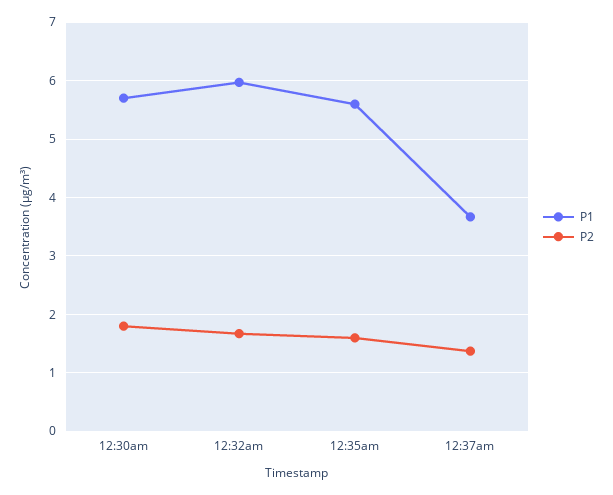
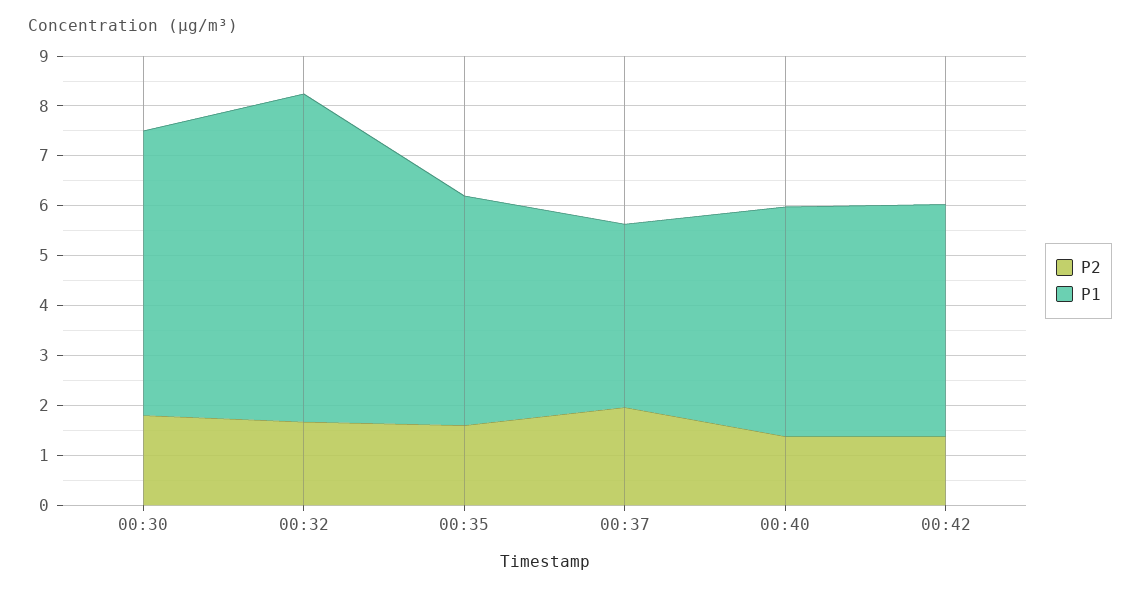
P1, 12:32am: 6 -> 6.6
P1, 12:35am: 5.6 -> 4.6
P2, 12:37am: 1.4 -> 2
P2, 00:40: none -> 1.4
P1, 00:40: none -> 4.6
P2, 00:42: none -> 1.4
P1, 00:42: none -> 4.6

